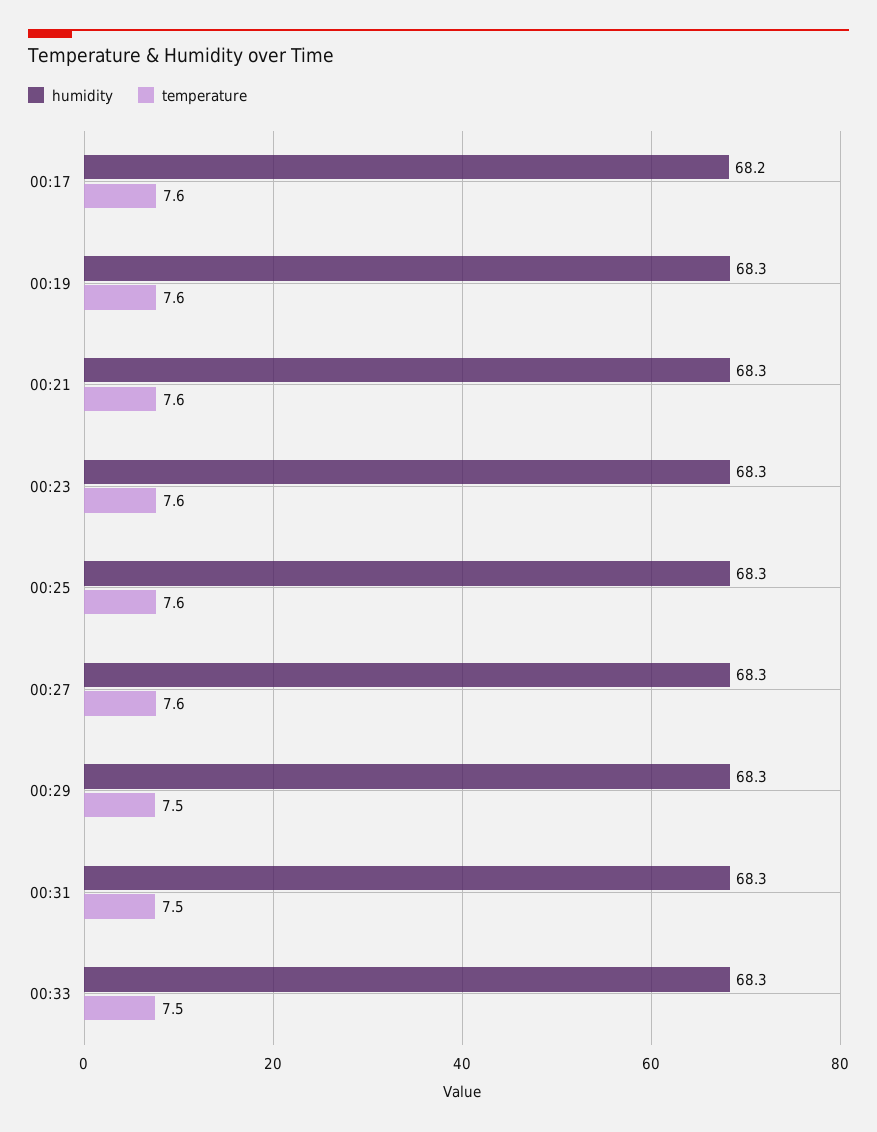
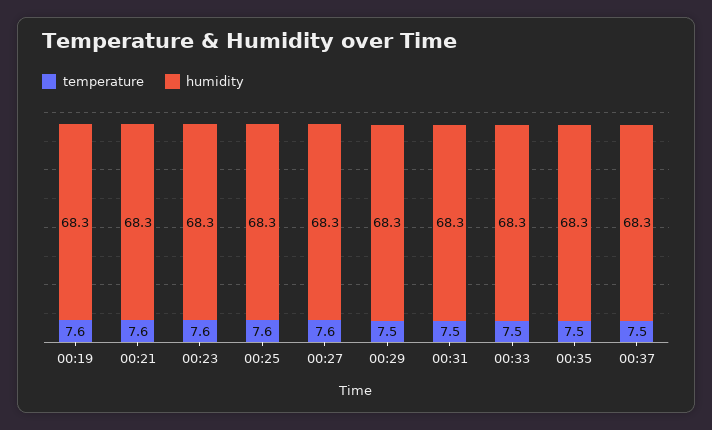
humidity, 00:17: 68.2 -> none
temperature, 00:17: 7.6 -> none
temperature, 00:35: none -> 7.5
humidity, 00:35: none -> 68.3
temperature, 00:37: none -> 7.5
humidity, 00:37: none -> 68.3

